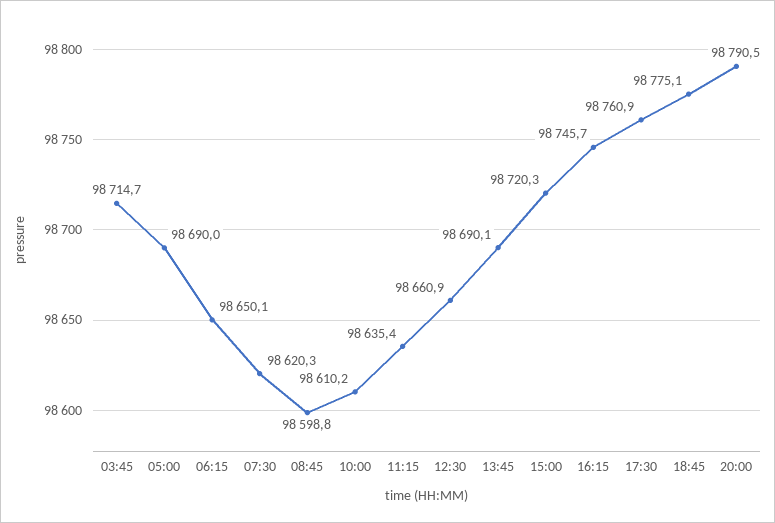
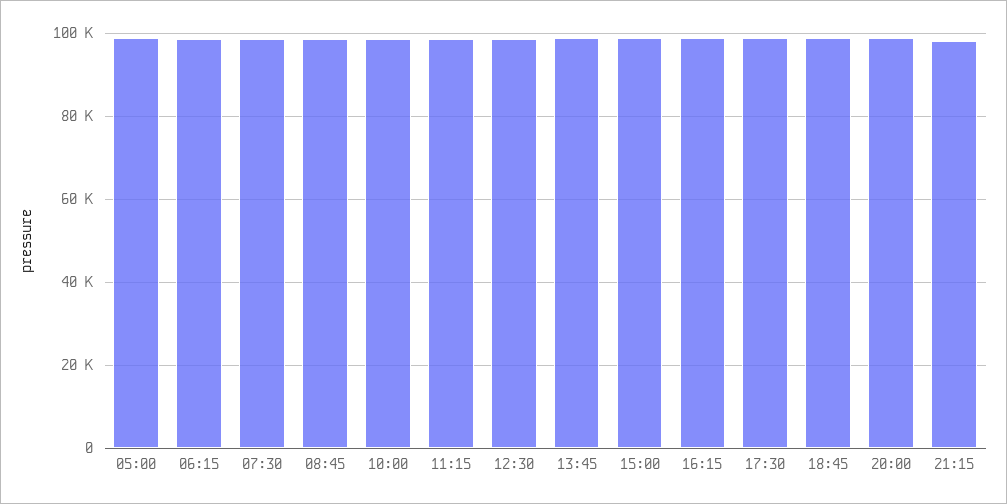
03:45: 98714.7 -> none
21:15: none -> 98000

